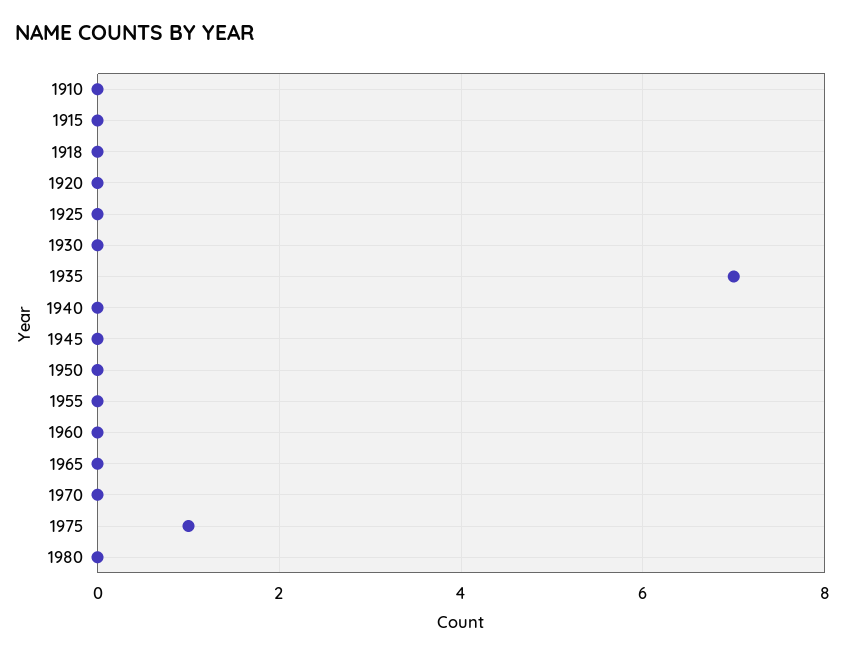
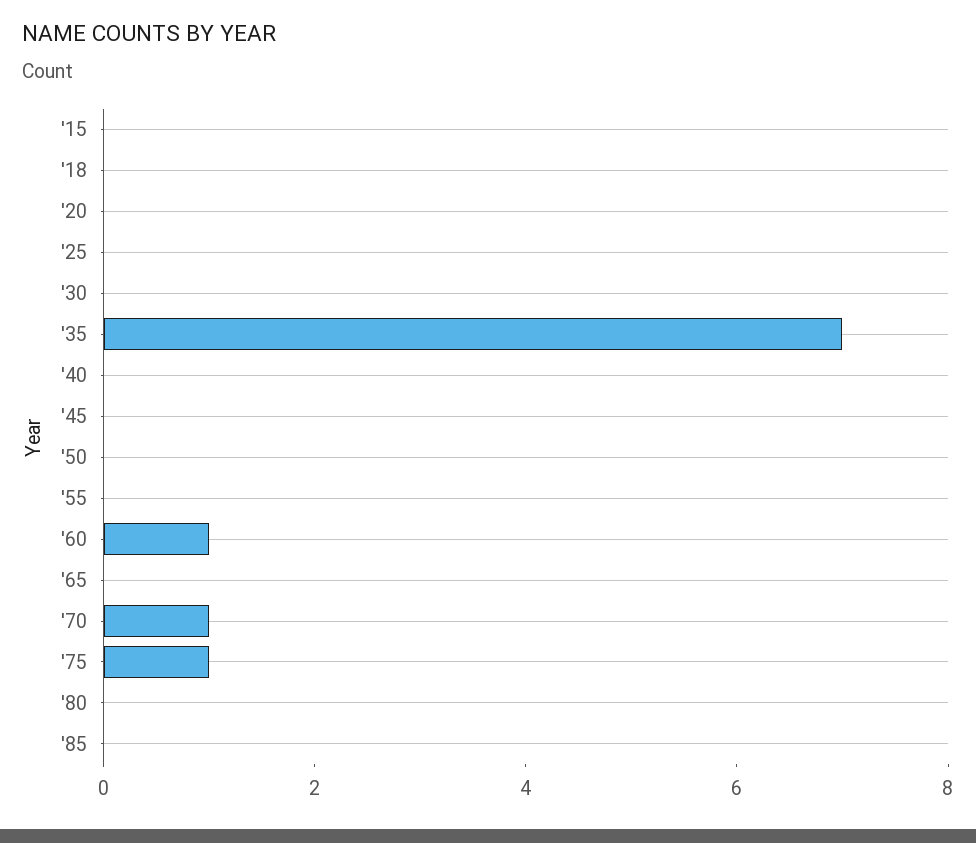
1910: 0 -> none
1960: 0 -> 1
1970: 0 -> 1
'85: none -> 0

